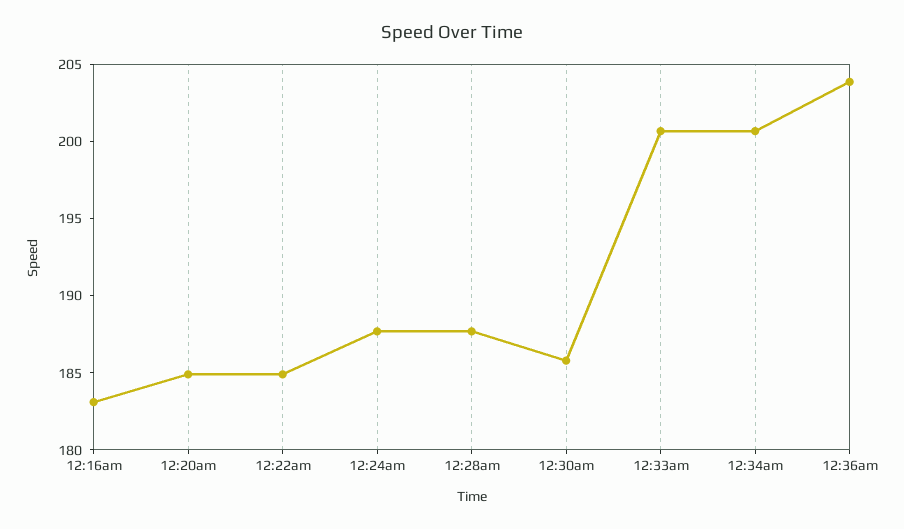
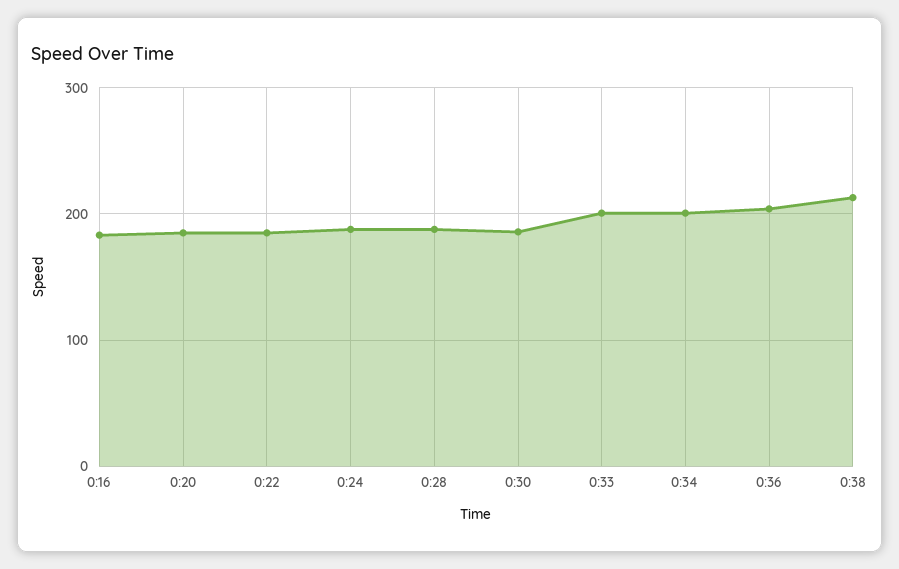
0:38: none -> 210

